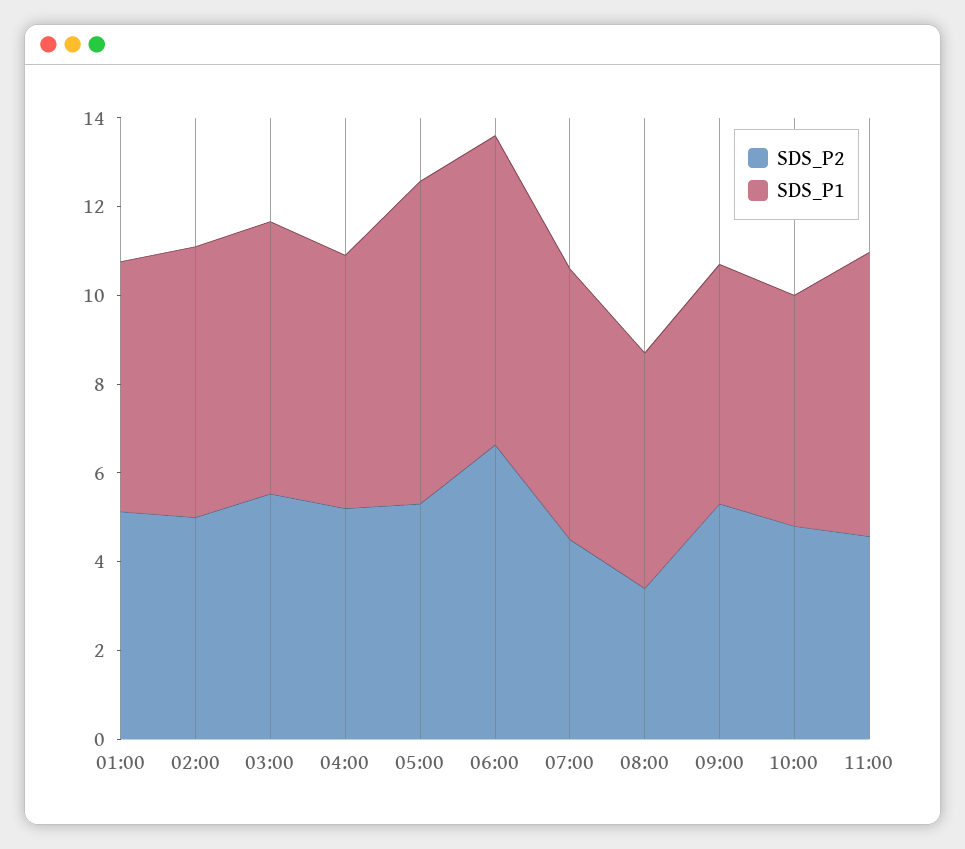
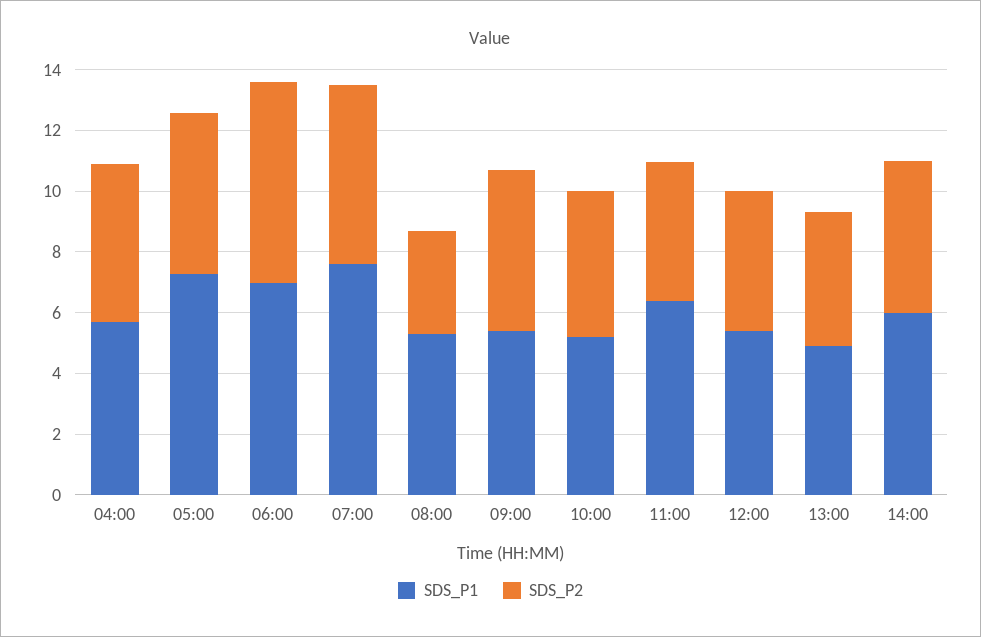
SDS_P2, 01:00: 5 -> none
SDS_P1, 01:00: 5.5 -> none
SDS_P2, 02:00: 5 -> none
SDS_P1, 02:00: 6 -> none
SDS_P2, 03:00: 5.5 -> none
SDS_P1, 03:00: 6 -> none
SDS_P2, 07:00: 4.5 -> 6
SDS_P1, 07:00: 6 -> 7.5
SDS_P1, 12:00: none -> 5.5
SDS_P2, 12:00: none -> 4.5
SDS_P1, 13:00: none -> 5
SDS_P2, 13:00: none -> 4.5
SDS_P1, 14:00: none -> 6
SDS_P2, 14:00: none -> 5

